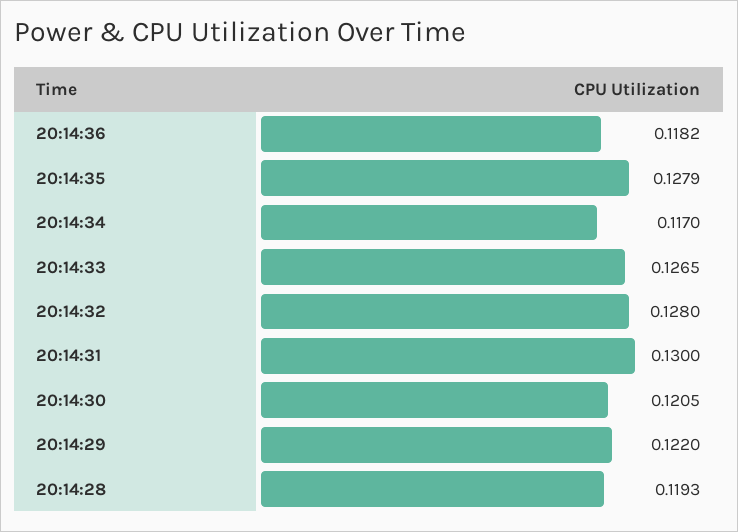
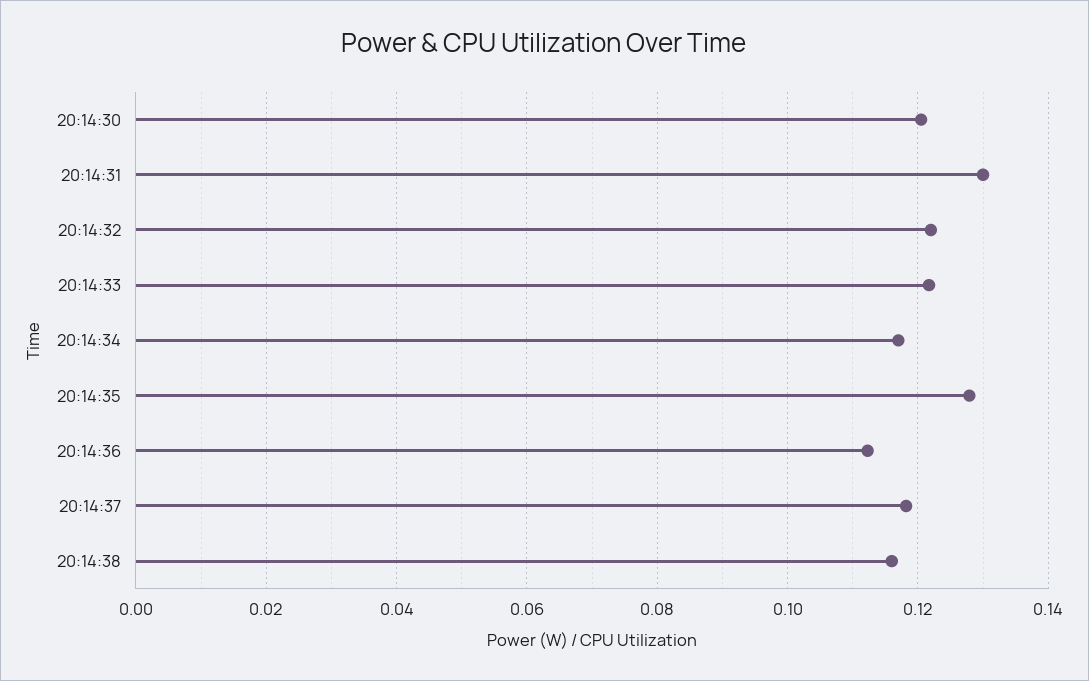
20:14:36: 0.1182 -> 0.112
20:14:33: 0.1265 -> 0.122
20:14:32: 0.128 -> 0.122
20:14:29: 0.122 -> none
20:14:28: 0.1193 -> none
20:14:37: none -> 0.118
20:14:38: none -> 0.116

